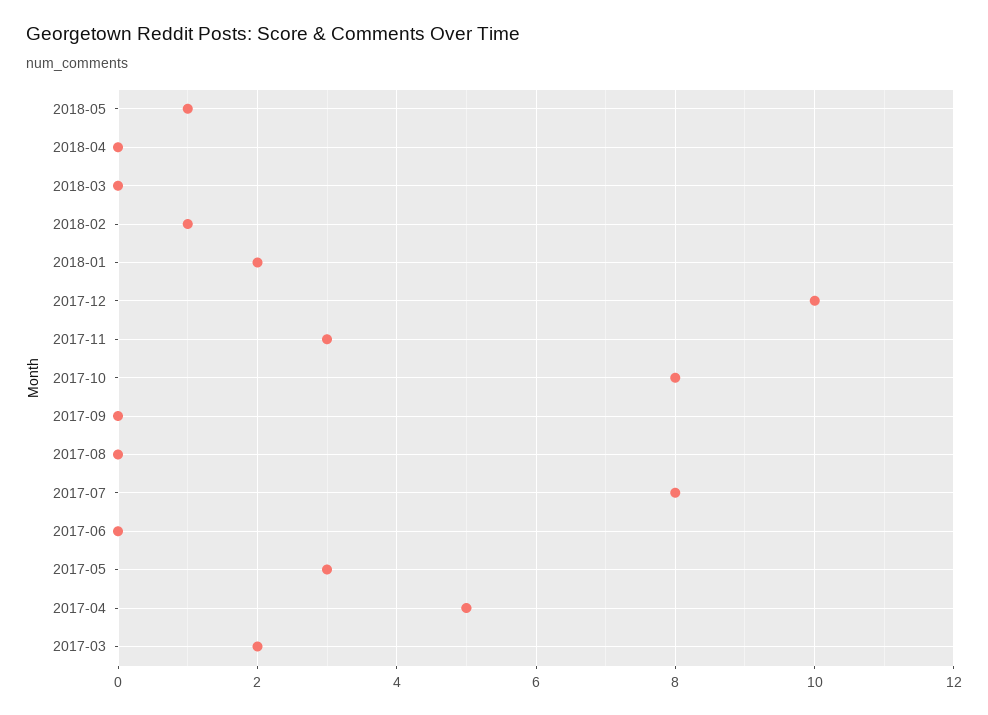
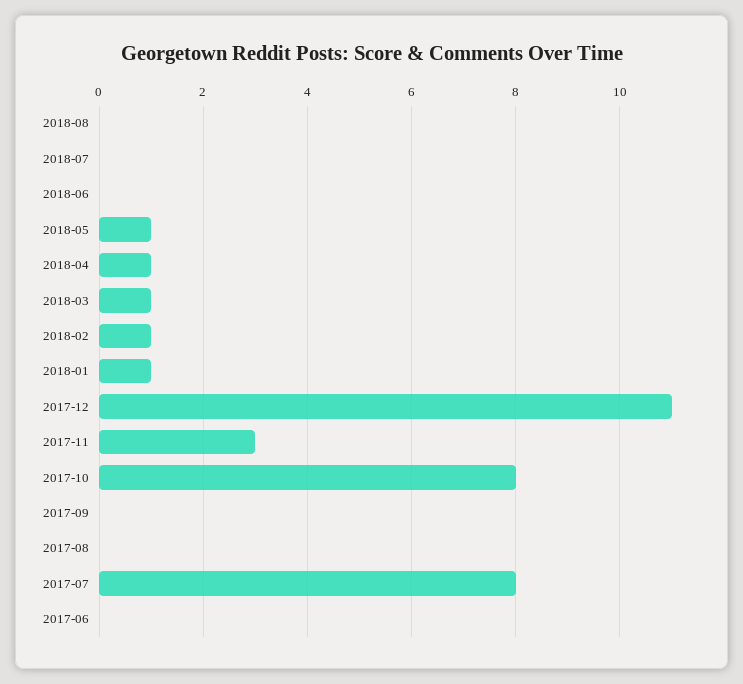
2018-04: 0 -> 1
2018-03: 0 -> 1
2018-01: 2 -> 1
2017-12: 10 -> 11
2017-05: 3 -> none
2017-04: 5 -> none
2017-03: 2 -> none
2018-08: none -> 0
2018-07: none -> 0
2018-06: none -> 0

